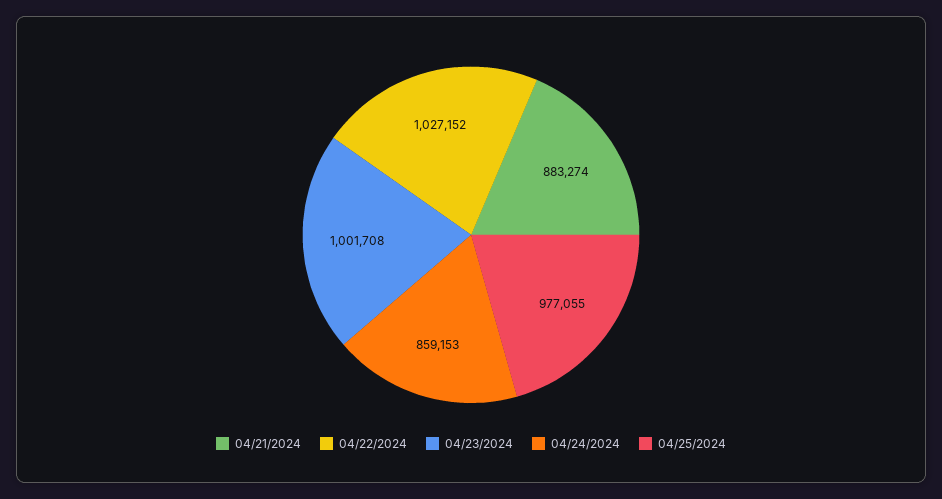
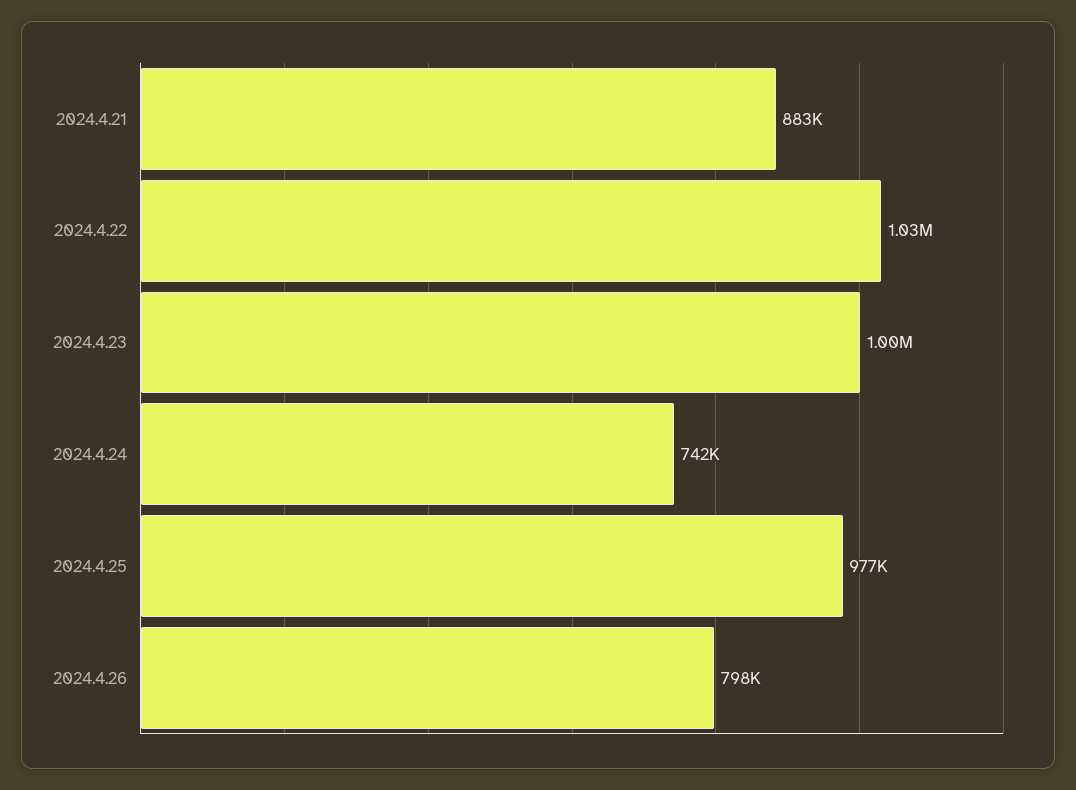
04/24/2024: 859153 -> 742000
2024.4.26: none -> 798000

